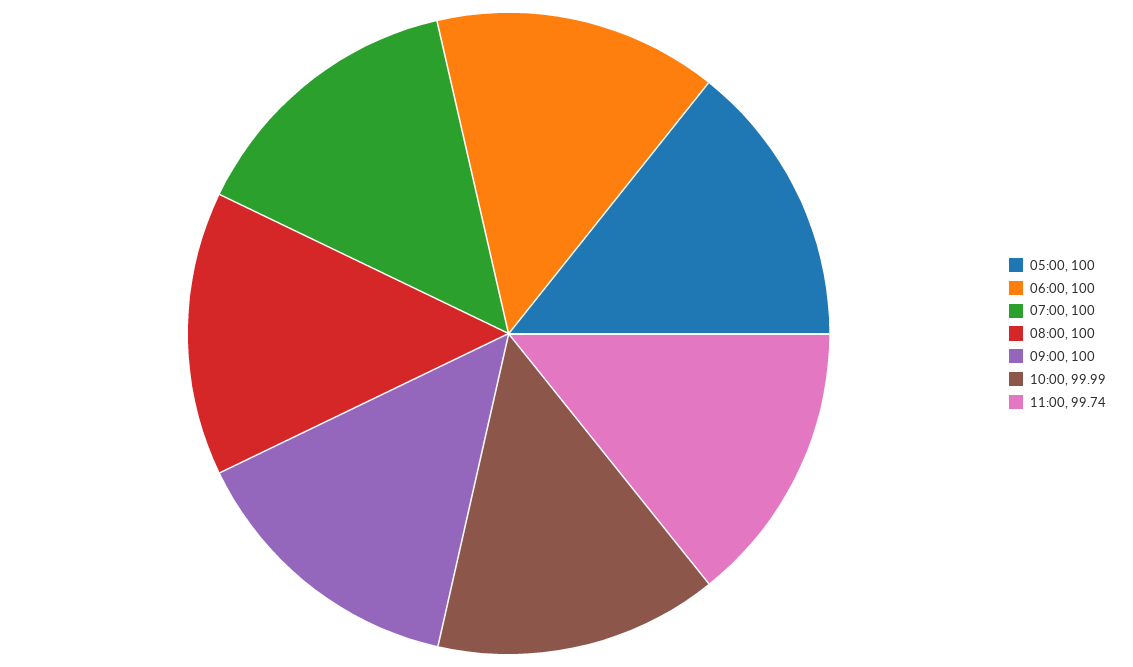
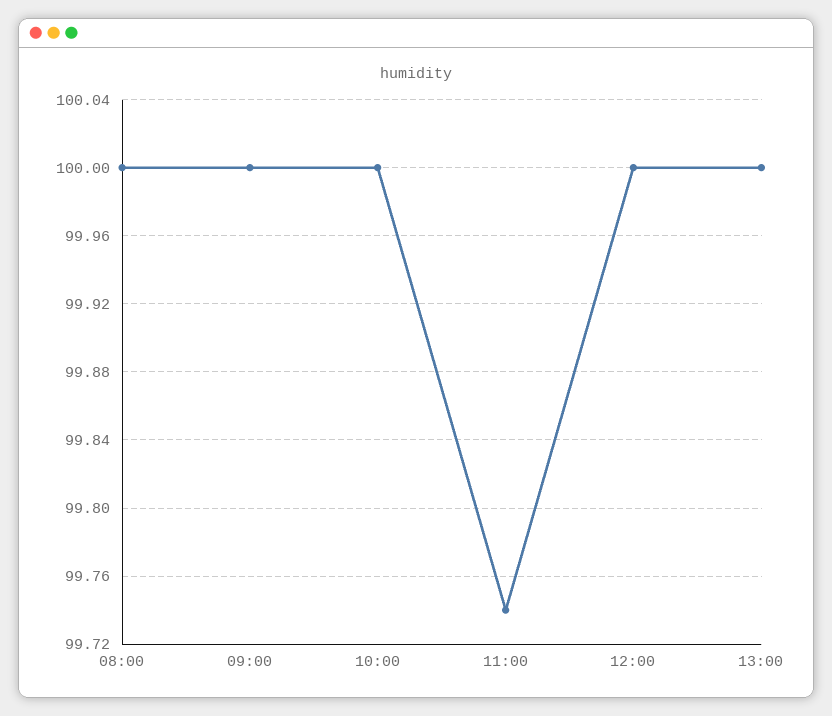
05:00: 100 -> none
06:00: 100 -> none
07:00: 100 -> none
10:00: 99.99 -> 100
12:00: none -> 100
13:00: none -> 100

